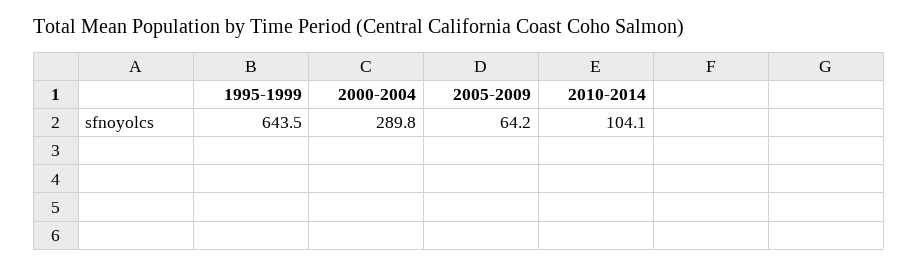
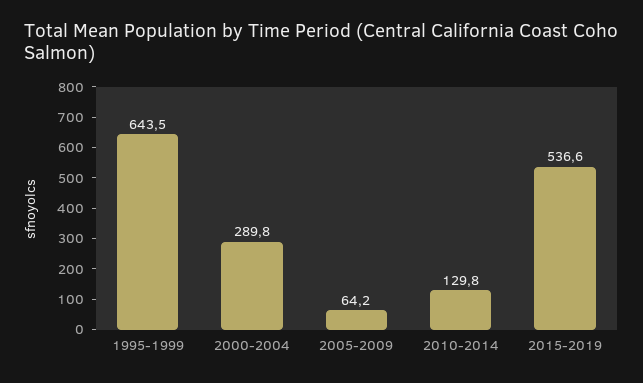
2010-2014: 104.1 -> 129.8
2015-2019: none -> 536.6

